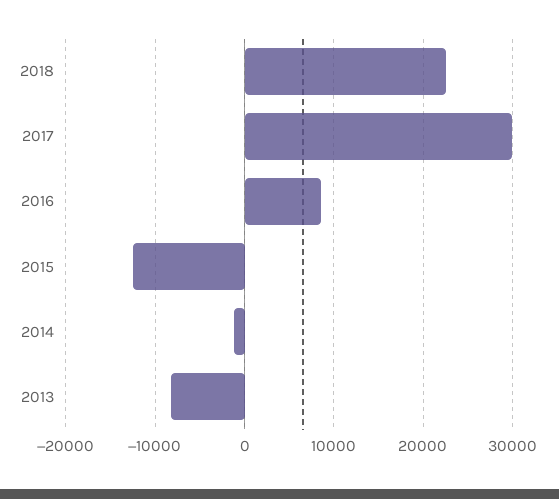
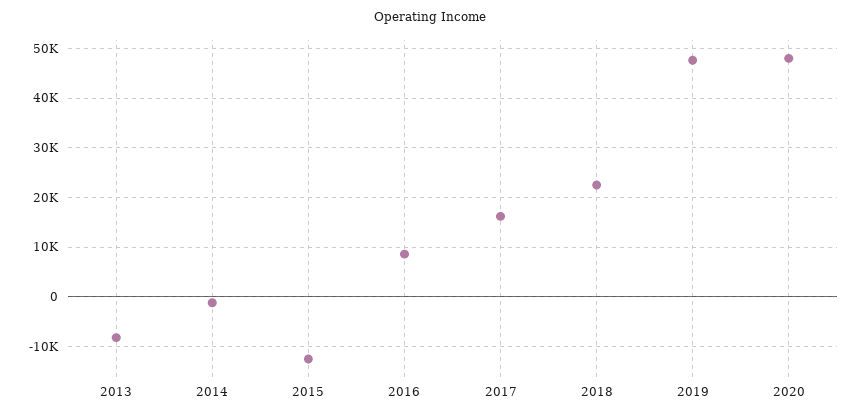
2017: 30000 -> 16000
2019: none -> 48000
2020: none -> 48000

